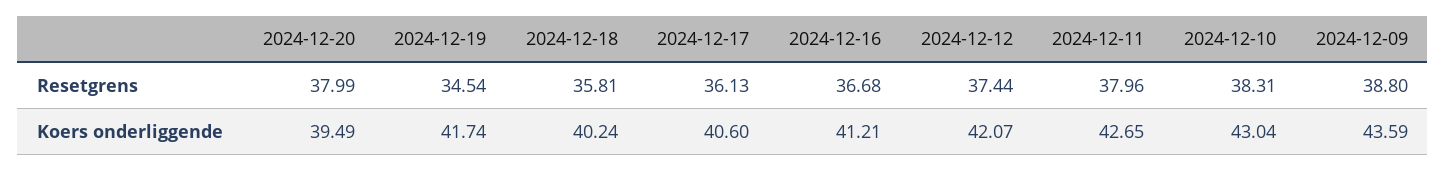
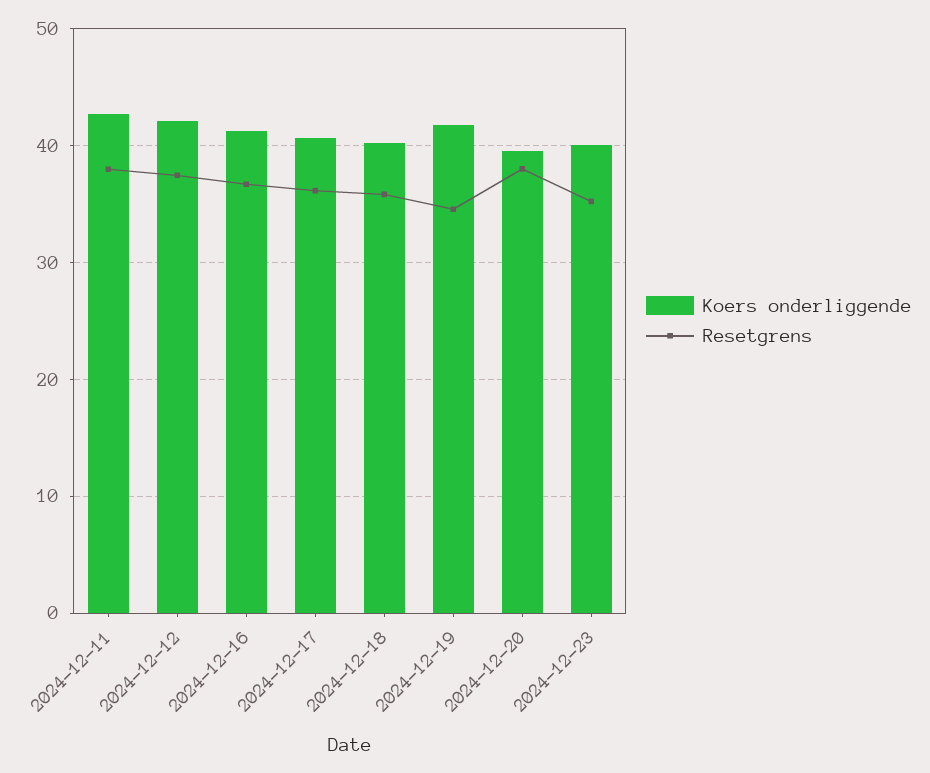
Resetgrens, 2024-12-10: 38.31 -> none
Resetgrens, 2024-12-09: 38.8 -> none
Koers onderliggende, 2024-12-10: 43.04 -> none
Koers onderliggende, 2024-12-09: 43.59 -> none
Koers onderliggende, 2024-12-23: none -> 40
Resetgrens, 2024-12-23: none -> 35

